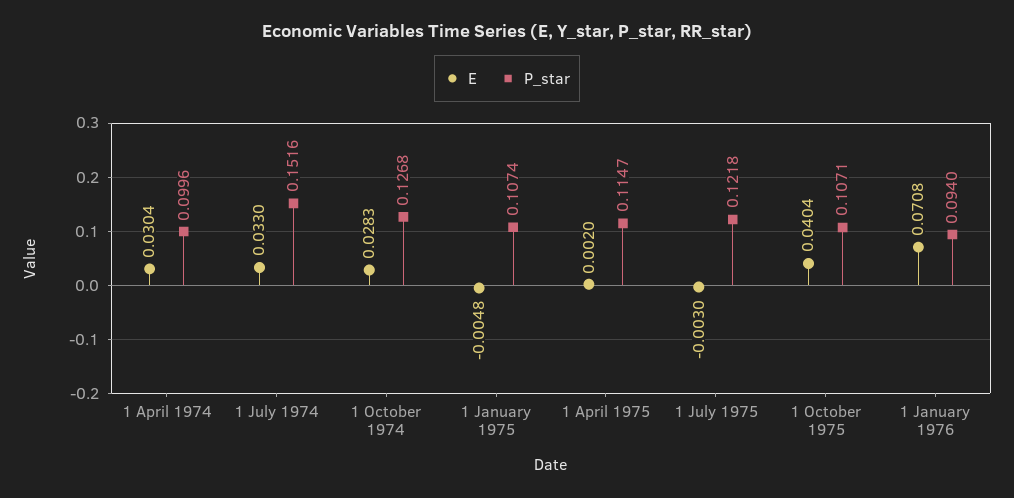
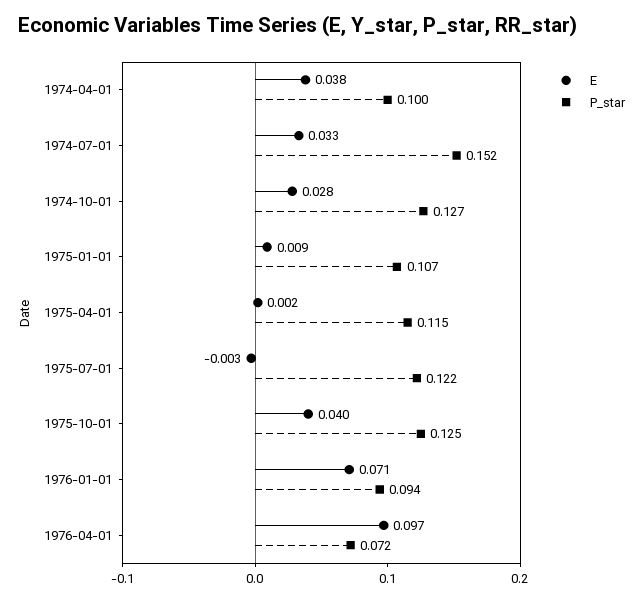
E, 1 April 1974: 0.0304 -> 0.038
E, 1 January 1975: -0.0048 -> 0.009
P_star, 1 October 1975: 0.1071 -> 0.125
E, 1976-04-01: none -> 0.097
P_star, 1976-04-01: none -> 0.072

